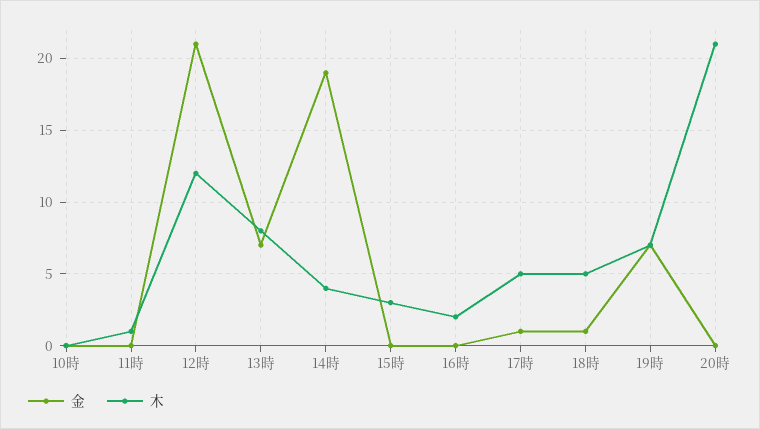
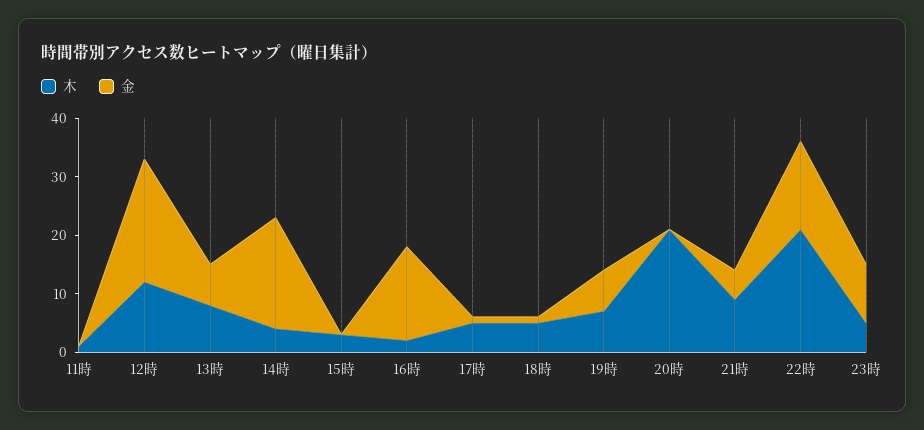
金, 10時: 0 -> none
木, 10時: 0 -> none
金, 16時: 0 -> 15
木, 21時: none -> 10
金, 21時: none -> 5
木, 22時: none -> 20
金, 22時: none -> 15
木, 23時: none -> 5
金, 23時: none -> 10

